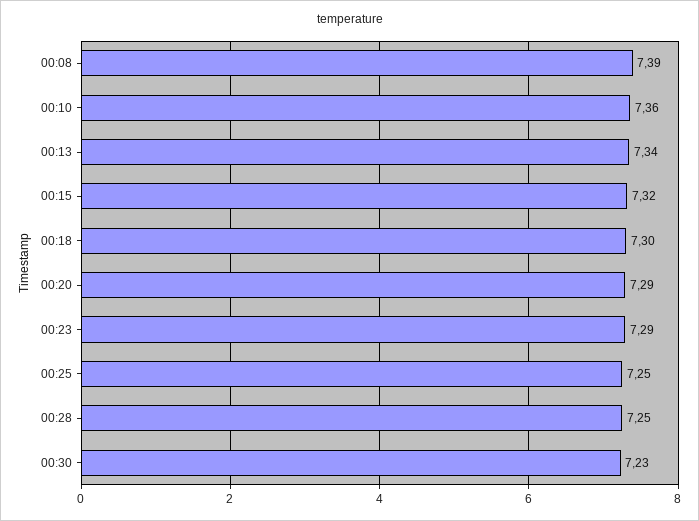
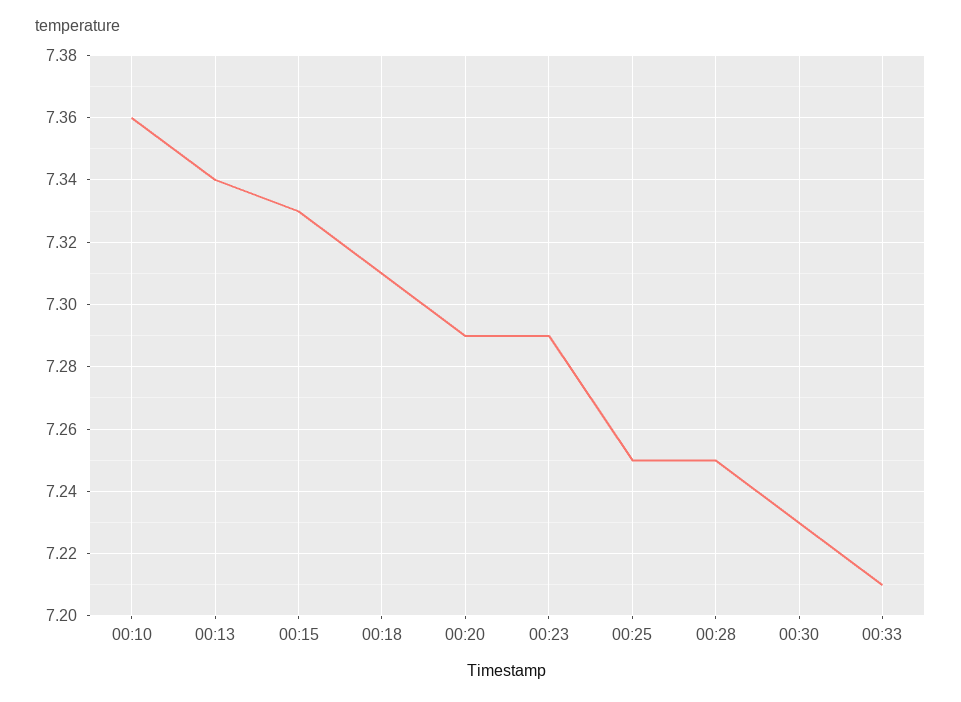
00:08: 7.39 -> none
00:15: 7.32 -> 7.33
00:18: 7.3 -> 7.31
00:33: none -> 7.21

